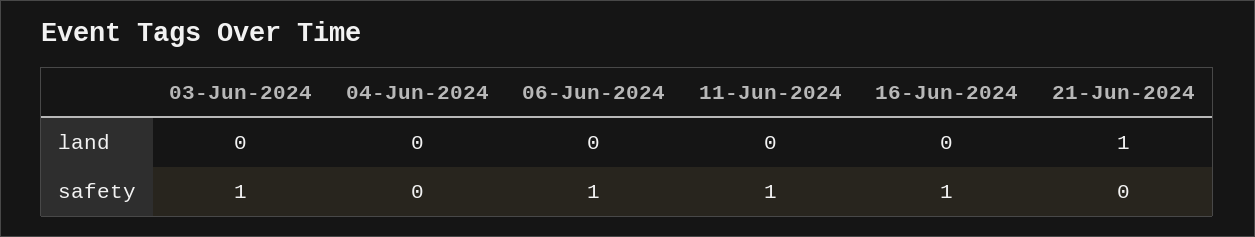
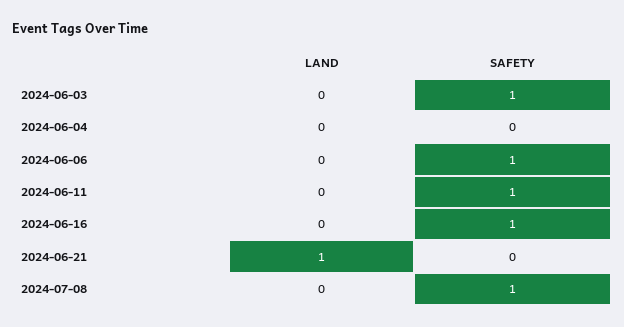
2024-07-08, land: none -> 0
2024-07-08, safety: none -> 1

